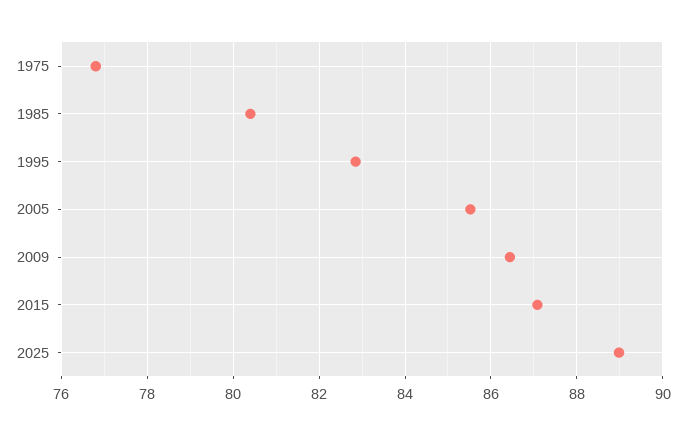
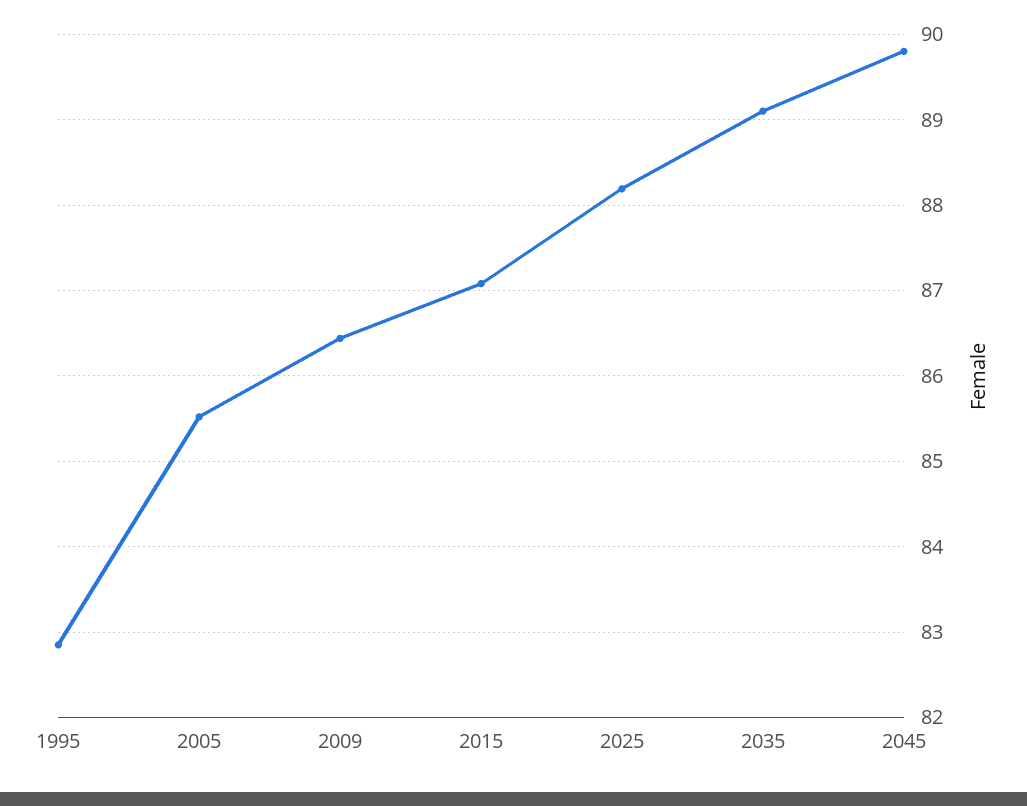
1975: 76.8 -> none
1985: 80.4 -> none
2025: 89 -> 88.2
2035: none -> 89.1
2045: none -> 89.8

